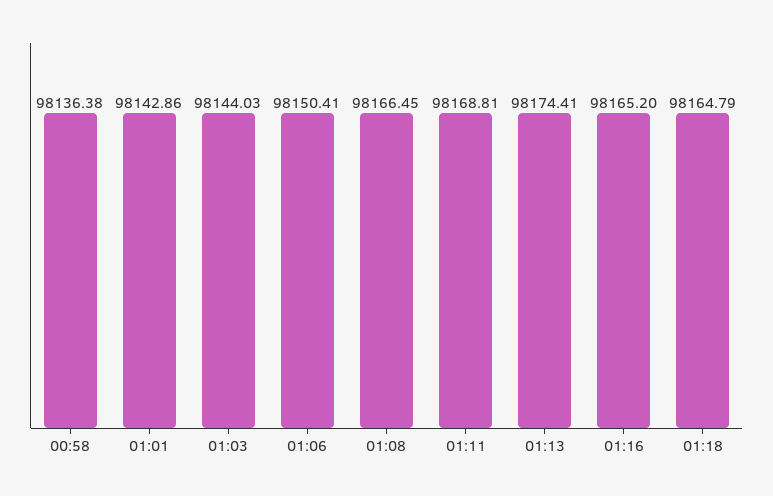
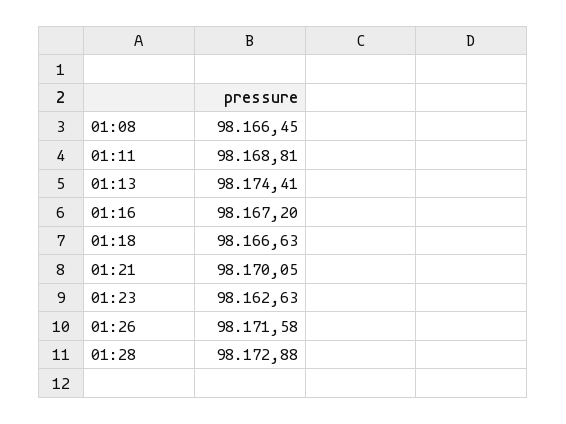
00:58: 98136.38 -> none
01:01: 98142.86 -> none
01:03: 98144.03 -> none
01:06: 98150.41 -> none
01:16: 98165.2 -> 98167.2
01:18: 98164.79 -> 98166.63
01:21: none -> 98170.05
01:23: none -> 98162.63
01:26: none -> 98171.58
01:28: none -> 98172.88

